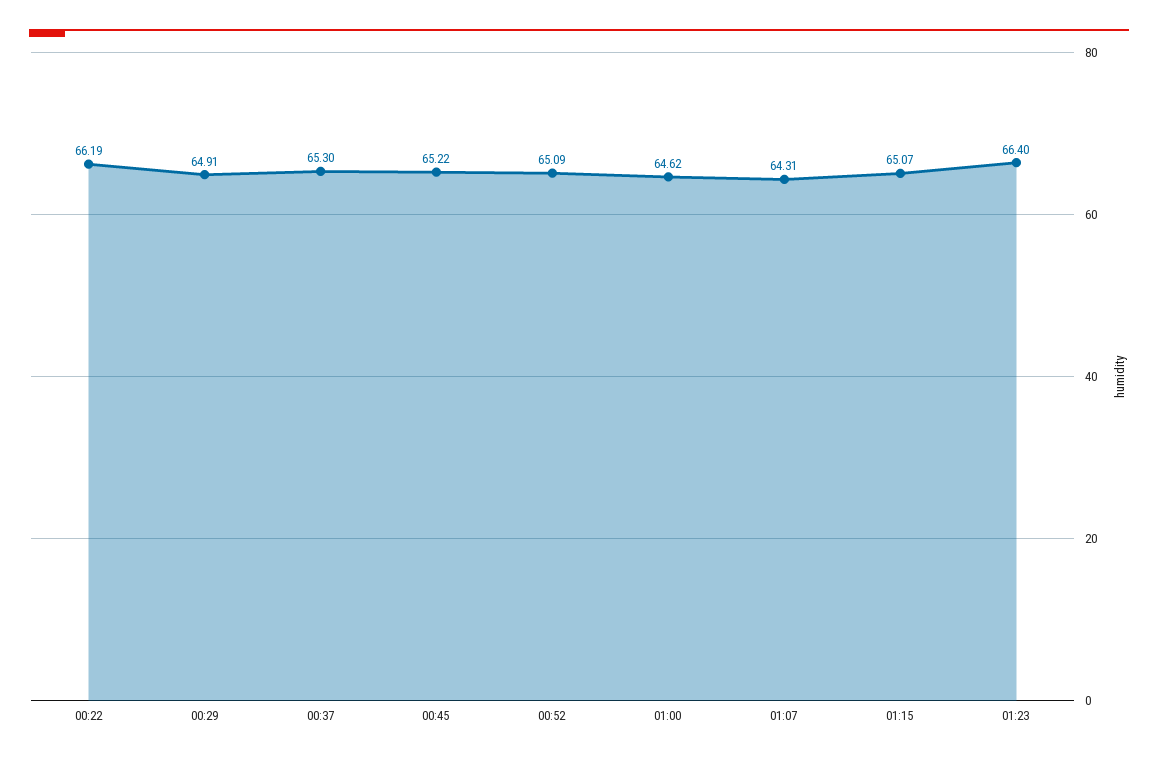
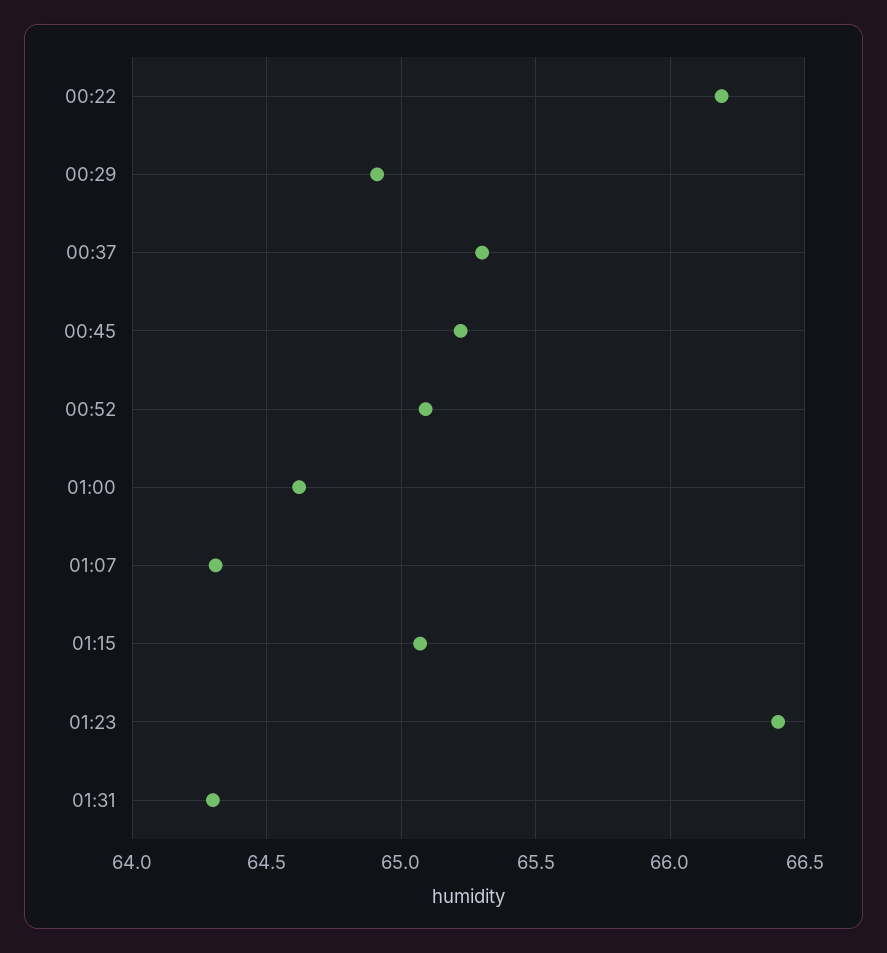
01:31: none -> 64.3

